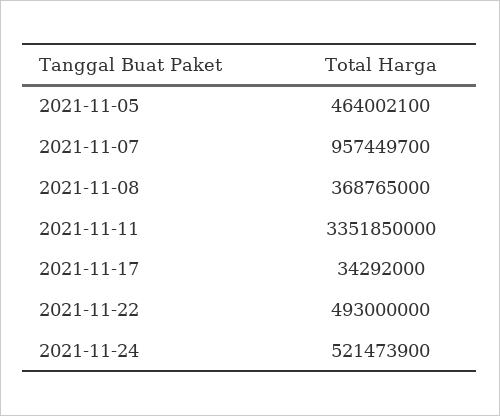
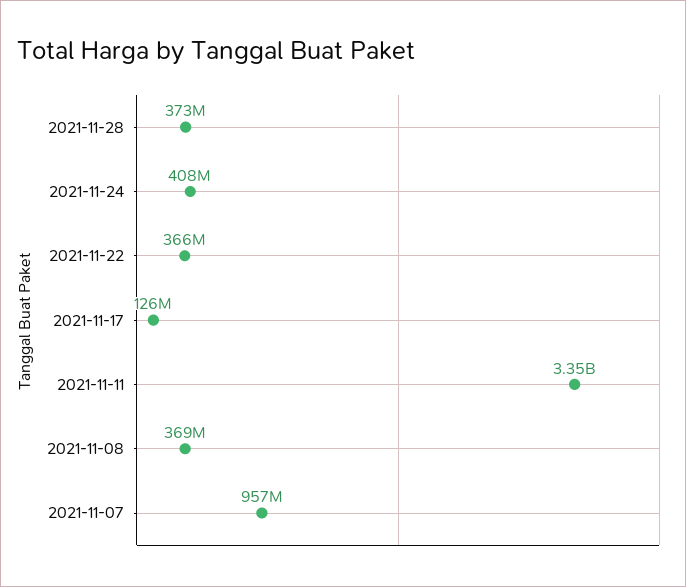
2021-11-05: 464002100 -> none
2021-11-17: 34292000 -> 126000000
2021-11-22: 493000000 -> 366000000
2021-11-24: 521473900 -> 408000000
2021-11-28: none -> 373000000

